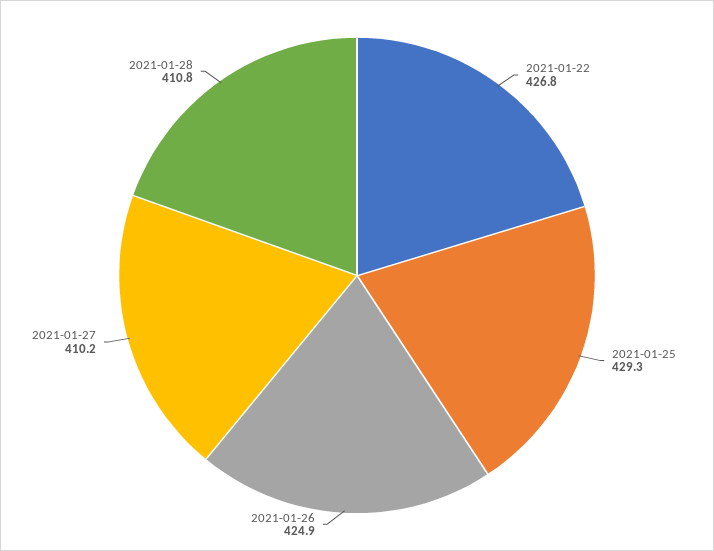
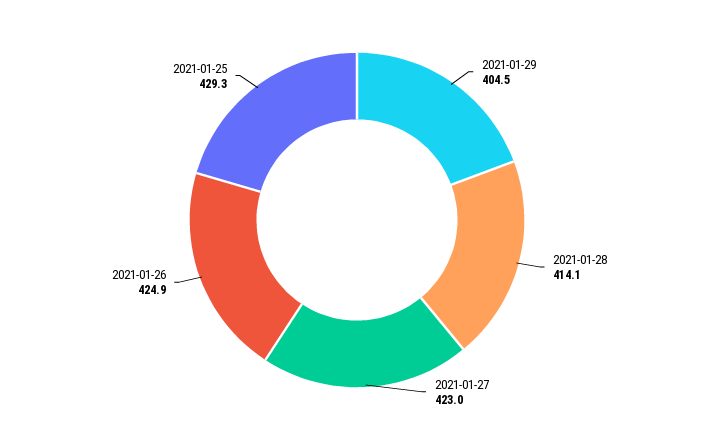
2021-01-22: 426.8 -> none
2021-01-27: 410.2 -> 423
2021-01-28: 410.8 -> 414.1
2021-01-29: none -> 404.5

